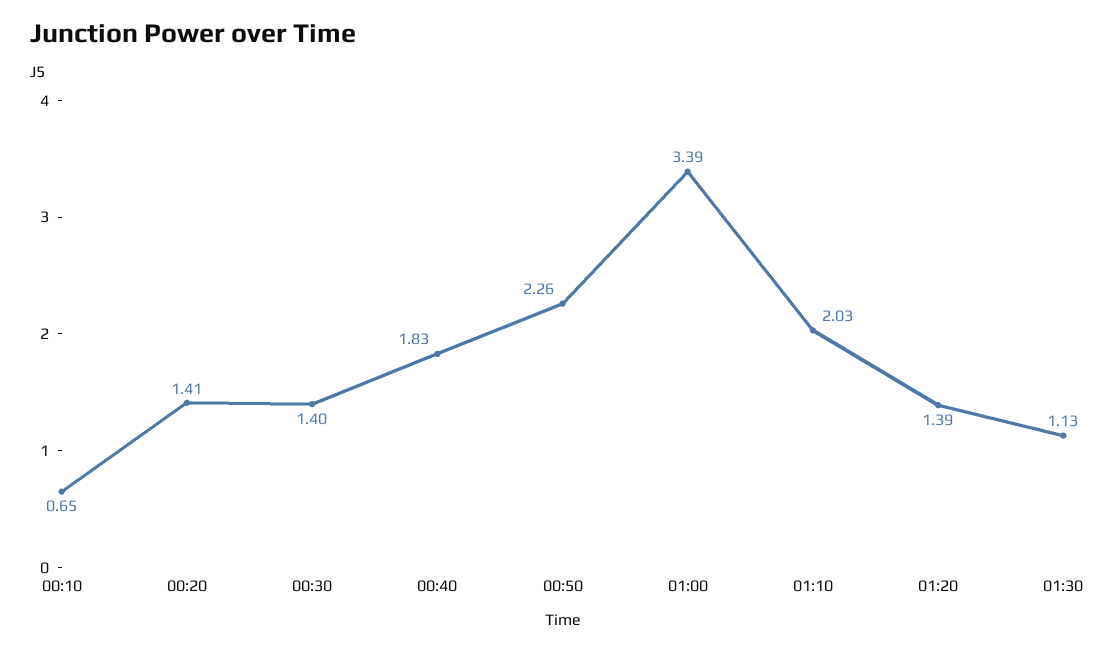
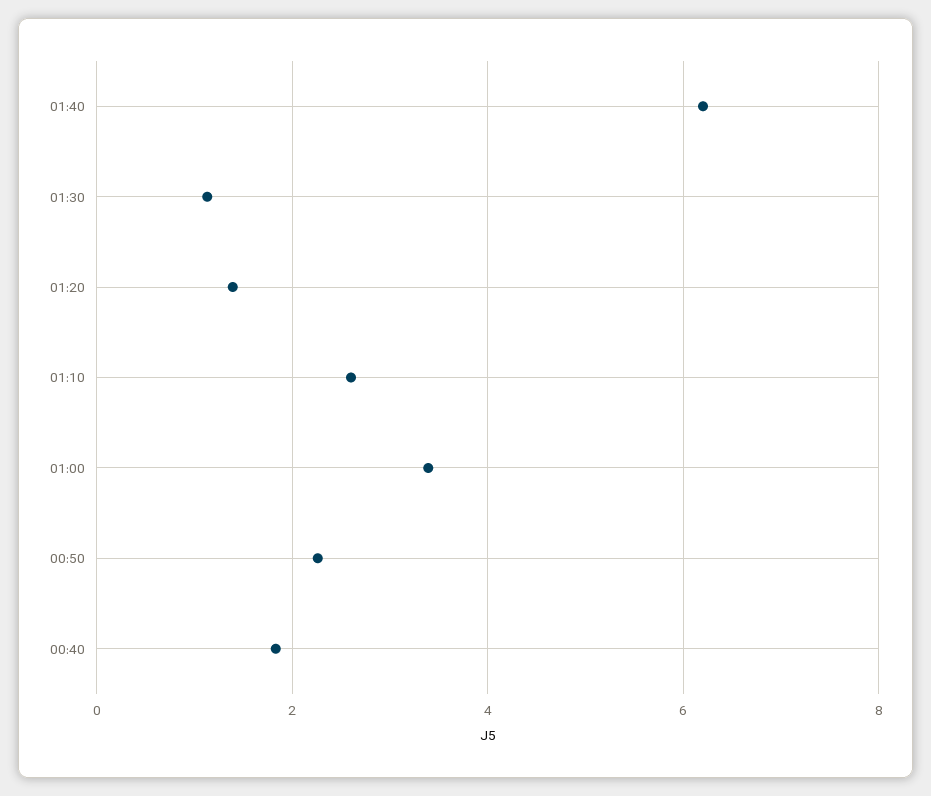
00:10: 0.65 -> none
00:20: 1.41 -> none
00:30: 1.4 -> none
01:10: 2.03 -> 2.6
01:40: none -> 6.2

